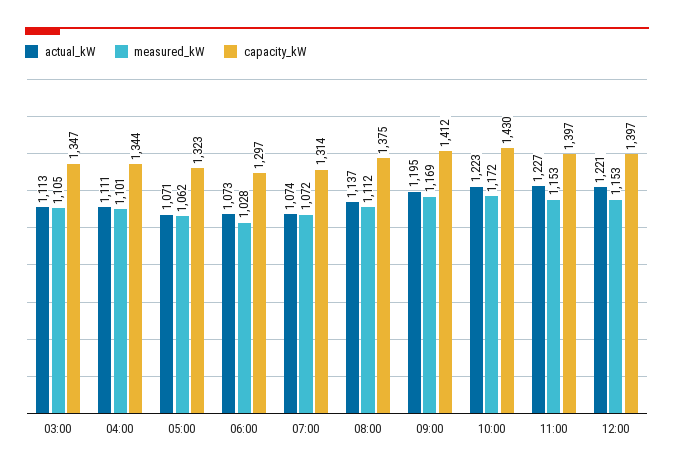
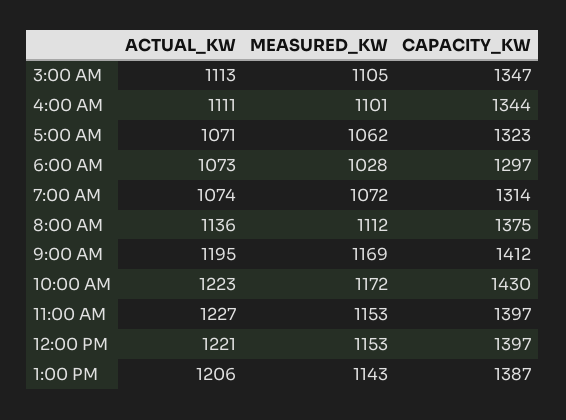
actual_kW, 08:00: 1137 -> 1136
actual_kW, 1:00 PM: none -> 1206
measured_kW, 1:00 PM: none -> 1143
capacity_kW, 1:00 PM: none -> 1387

